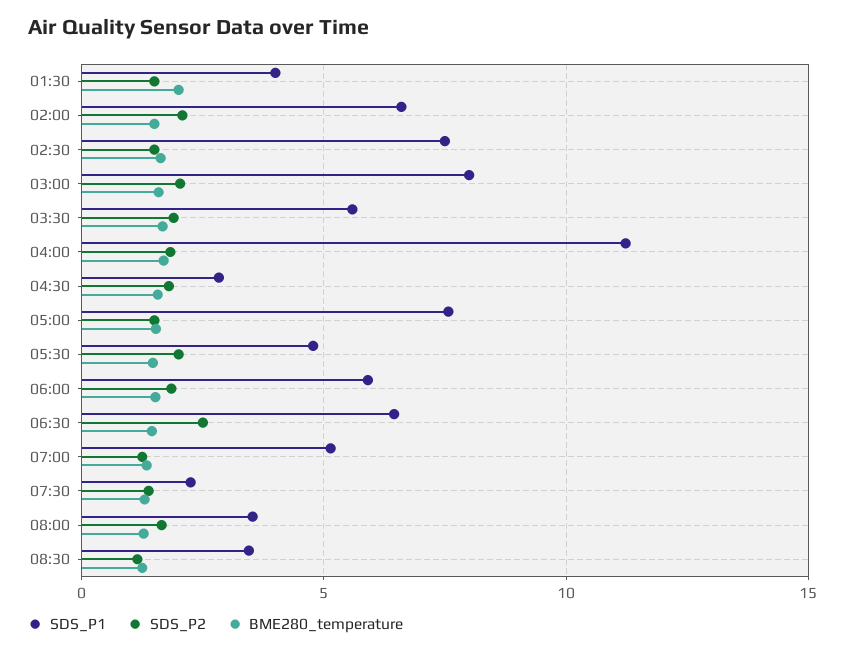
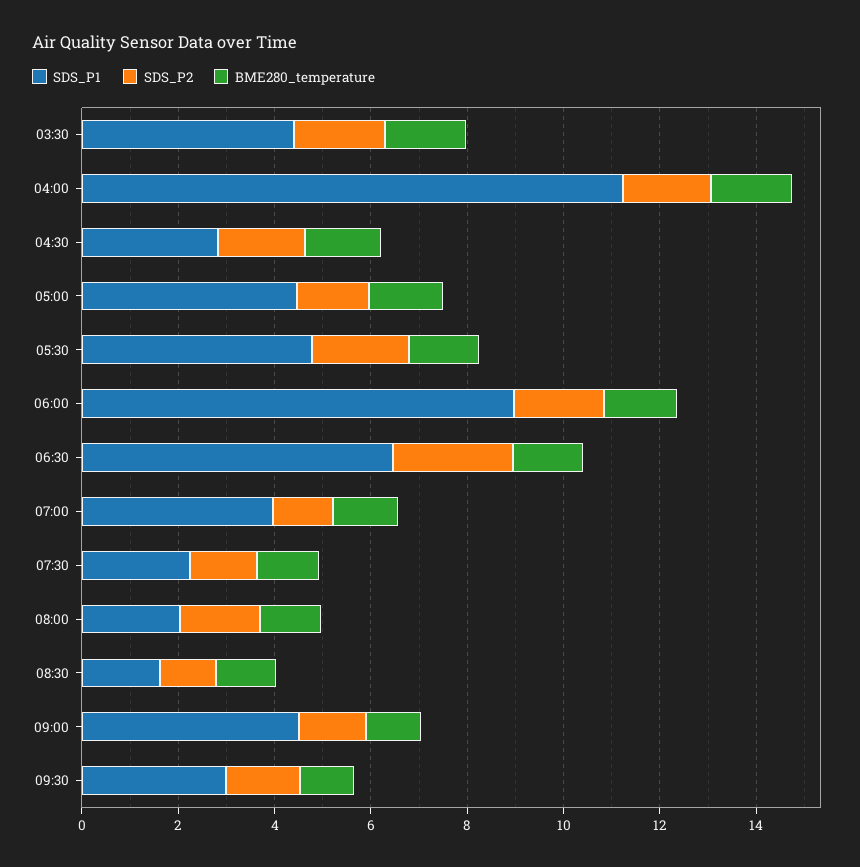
SDS_P1, 01:30: 4 -> none
SDS_P2, 01:30: 1.5 -> none
BME280_temperature, 01:30: 2 -> none
SDS_P1, 02:00: 6.5 -> none
SDS_P2, 02:00: 2 -> none
BME280_temperature, 02:00: 1.5 -> none
SDS_P1, 02:30: 7.5 -> none
SDS_P2, 02:30: 1.5 -> none
BME280_temperature, 02:30: 1.5 -> none
SDS_P1, 03:00: 8 -> none
SDS_P2, 03:00: 2 -> none
BME280_temperature, 03:00: 1.5 -> none
SDS_P1, 03:30: 5.5 -> 4.5
SDS_P1, 05:00: 7.5 -> 4.5
SDS_P1, 06:00: 6 -> 9
SDS_P1, 07:00: 5 -> 4
SDS_P1, 08:00: 3.5 -> 2
SDS_P1, 08:30: 3.5 -> 1.5
SDS_P1, 09:00: none -> 4.5
SDS_P2, 09:00: none -> 1.5
BME280_temperature, 09:00: none -> 1
SDS_P1, 09:30: none -> 3
SDS_P2, 09:30: none -> 1.5
BME280_temperature, 09:30: none -> 1

